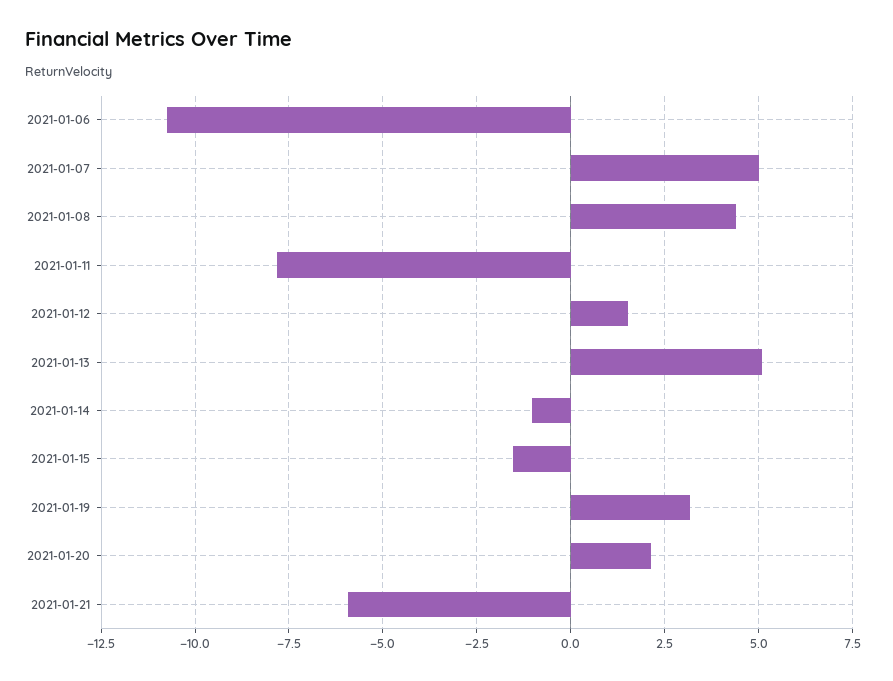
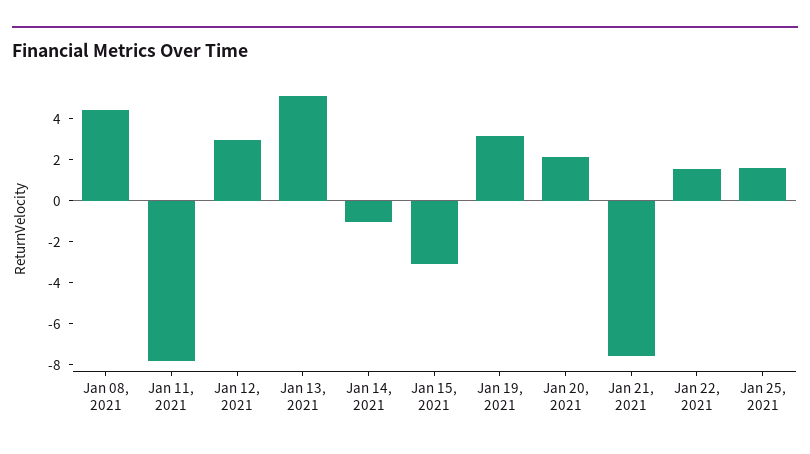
2021-01-06: -10.75 -> none
2021-01-07: 5 -> none
2021-01-12: 1.5 -> 3
2021-01-15: -1.5 -> -3
2021-01-21: -6 -> -7.5
Jan 22, 2021: none -> 1.5
Jan 25, 2021: none -> 1.5

